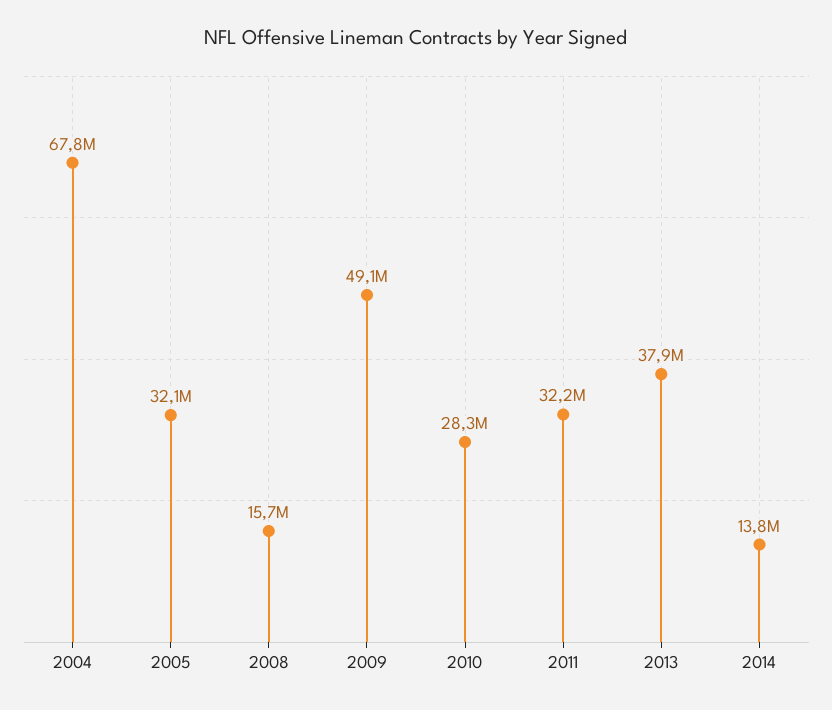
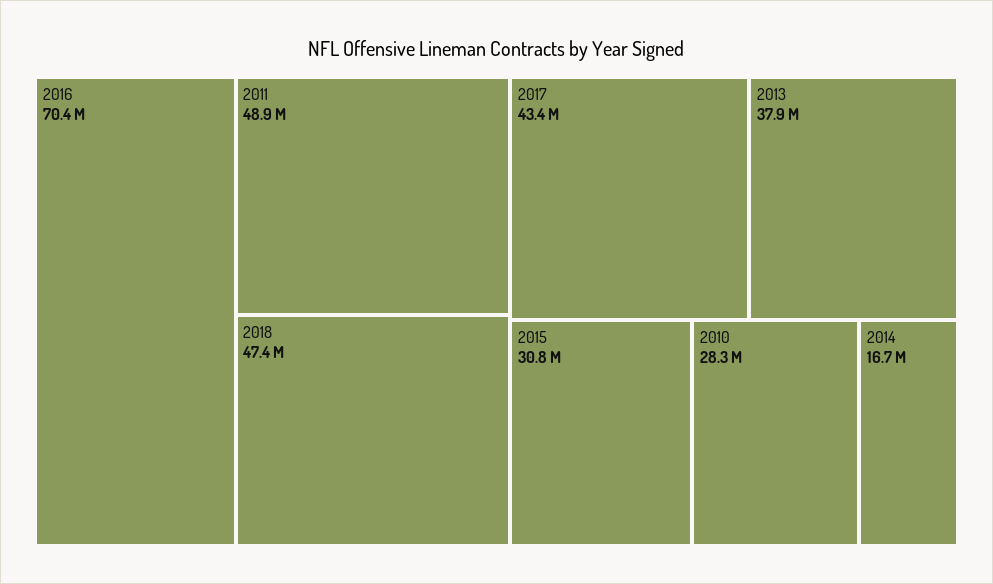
2004: 67800000 -> none
2005: 32100000 -> none
2008: 15700000 -> none
2009: 49100000 -> none
2011: 32200000 -> 48900000
2014: 13800000 -> 16700000
2016: none -> 70400000
2018: none -> 47400000
2017: none -> 43400000
2015: none -> 30800000

